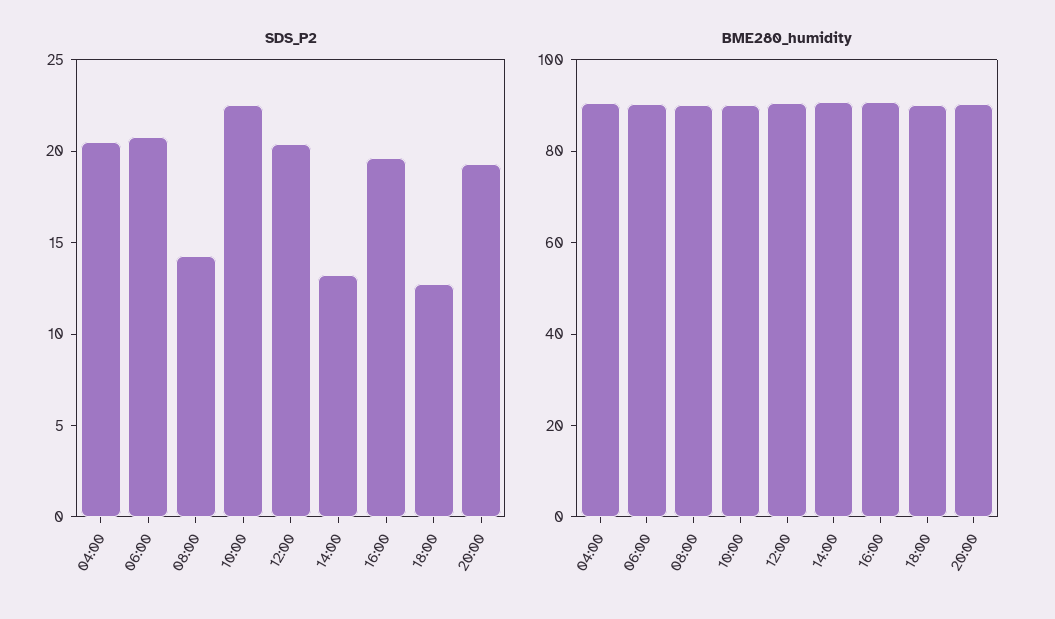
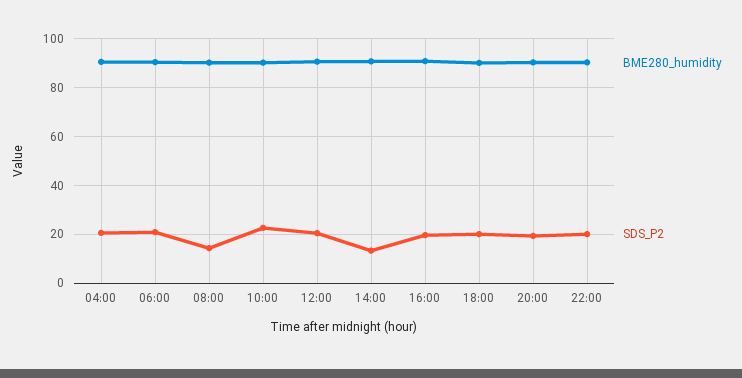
SDS_P2, 18:00: 13 -> 20
BME280_humidity, 22:00: none -> 90
SDS_P2, 22:00: none -> 20

